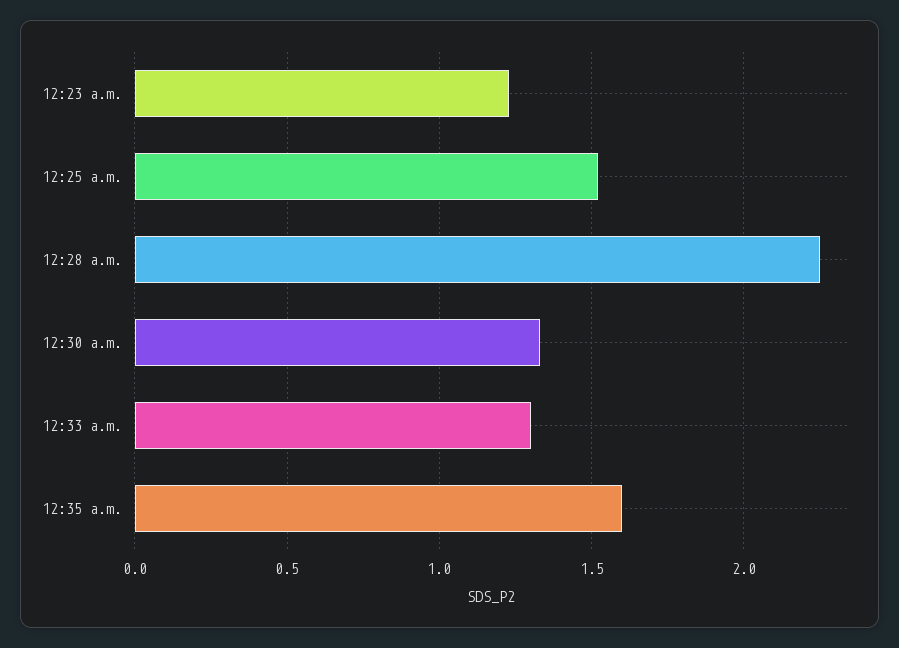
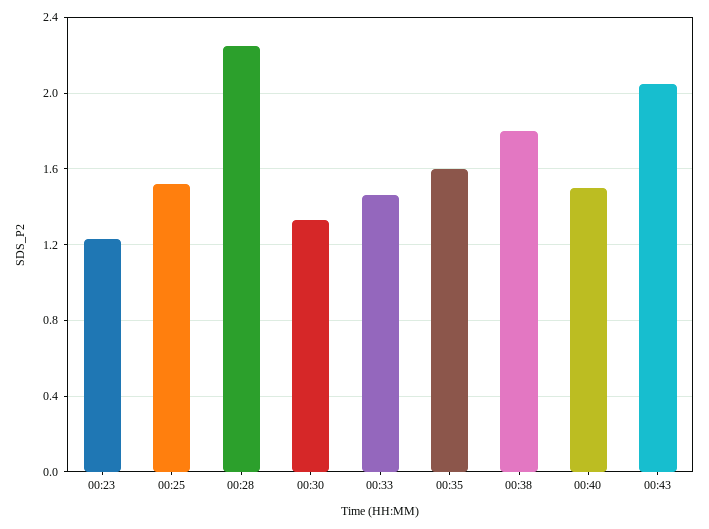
12:33 a.m.: 1.3 -> 1.45
00:38: none -> 1.8
00:40: none -> 1.5
00:43: none -> 2.05

